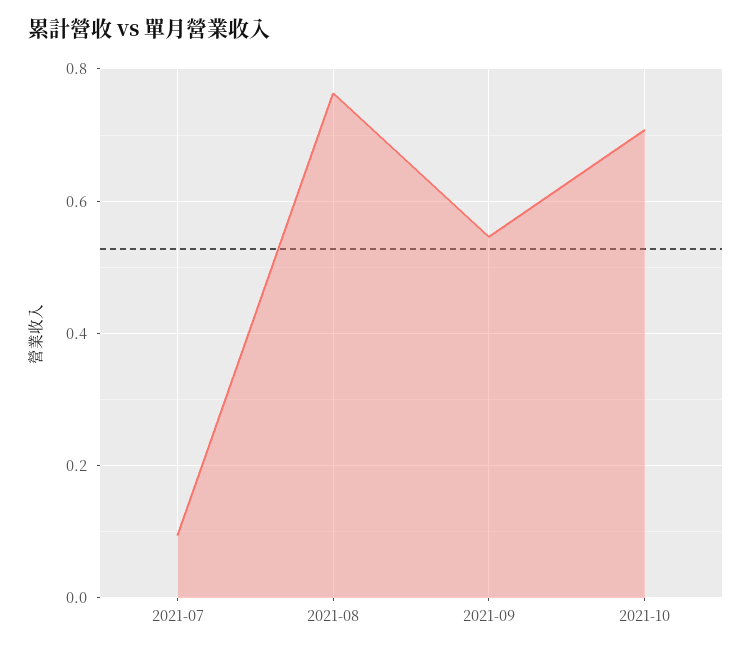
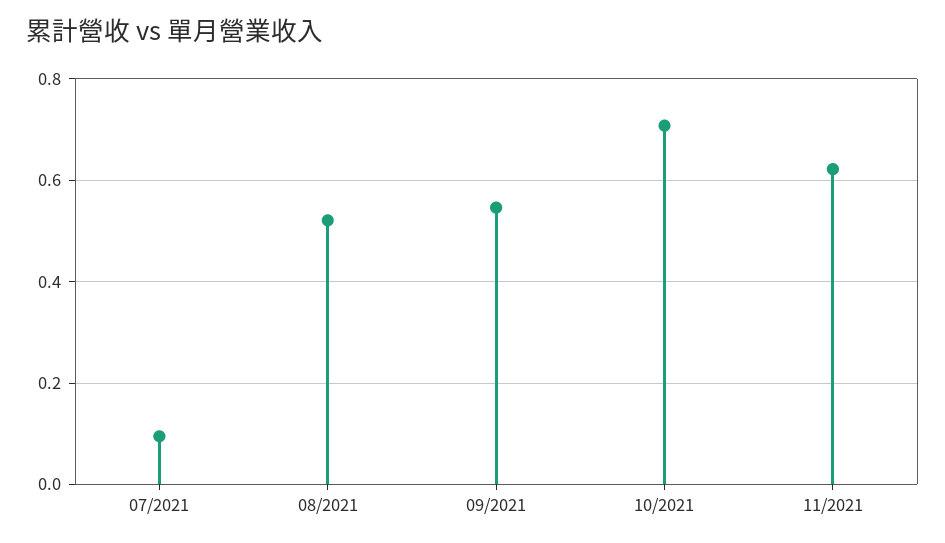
2021-08: 0.76 -> 0.52
11/2021: none -> 0.62

